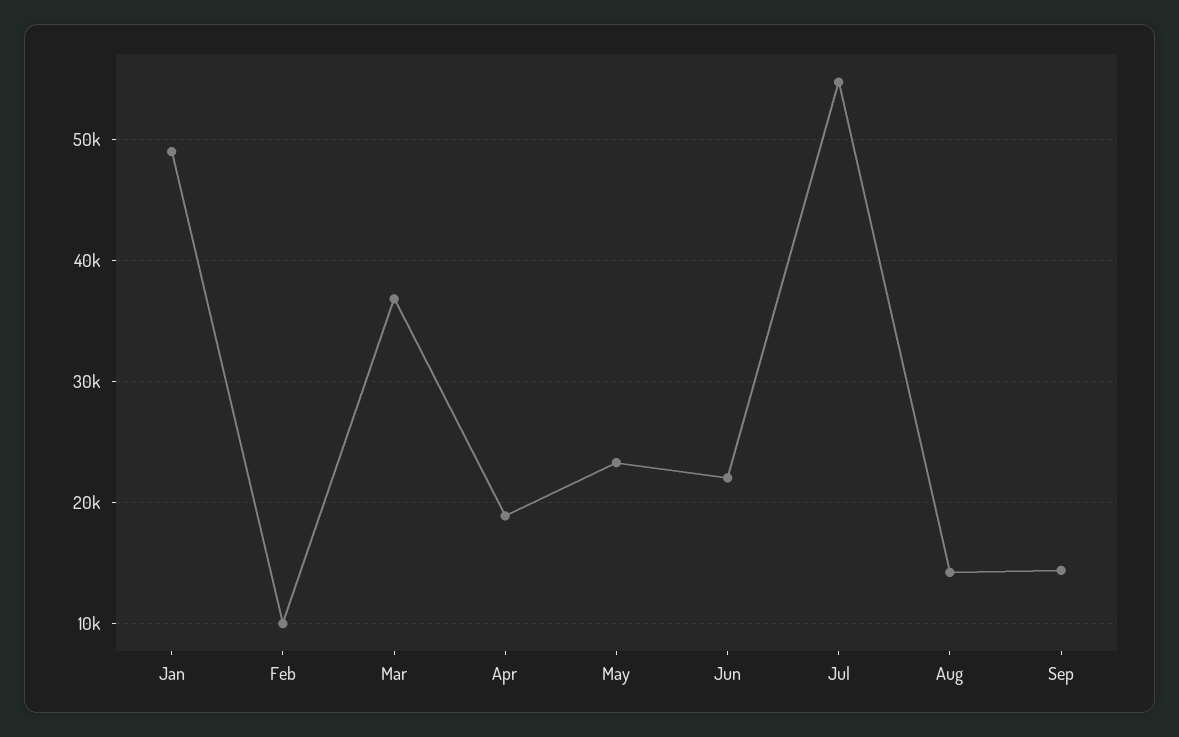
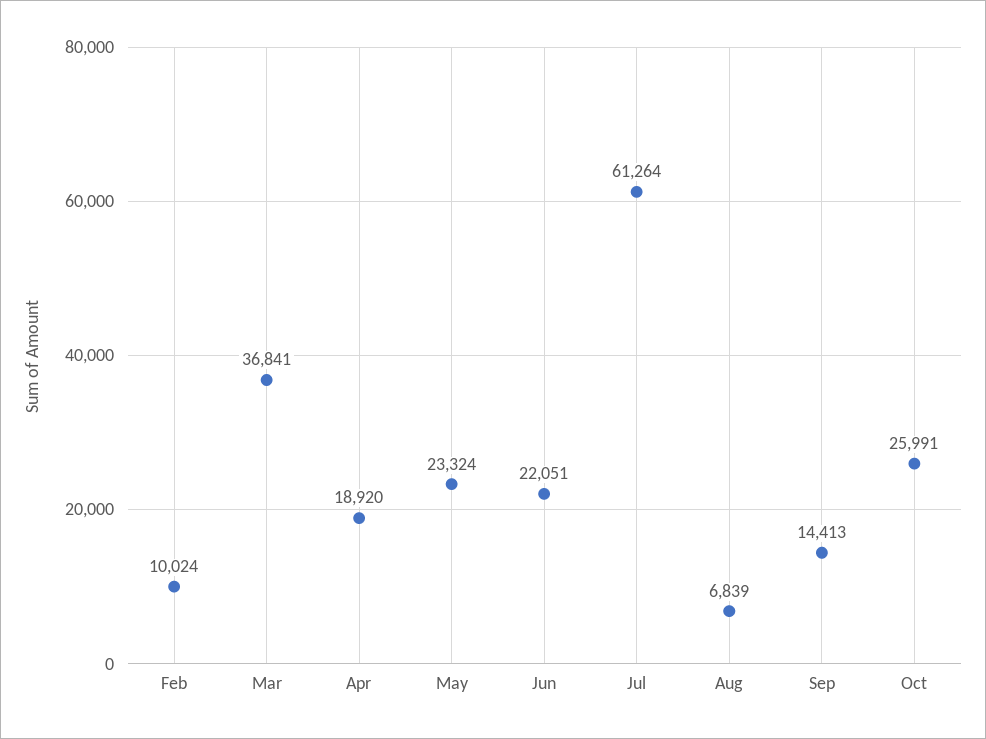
Jan: 49000 -> none
Jul: 55000 -> 61264
Aug: 14000 -> 6839
Oct: none -> 25991

